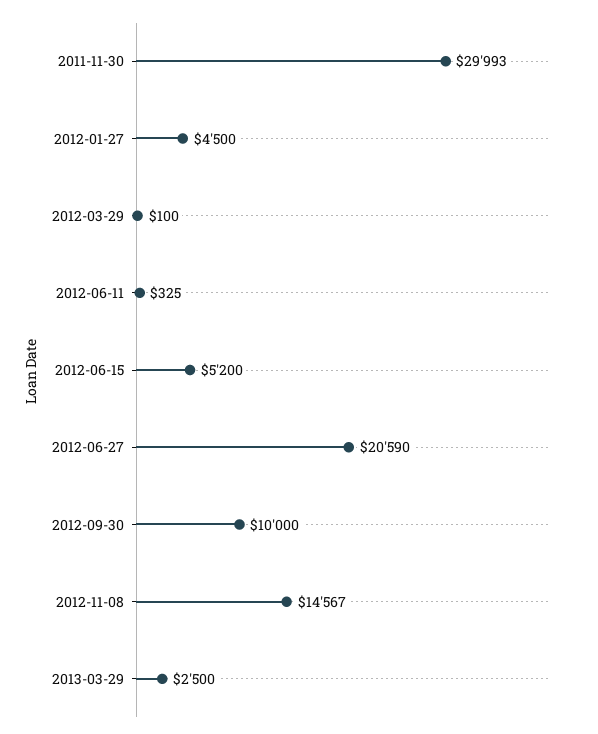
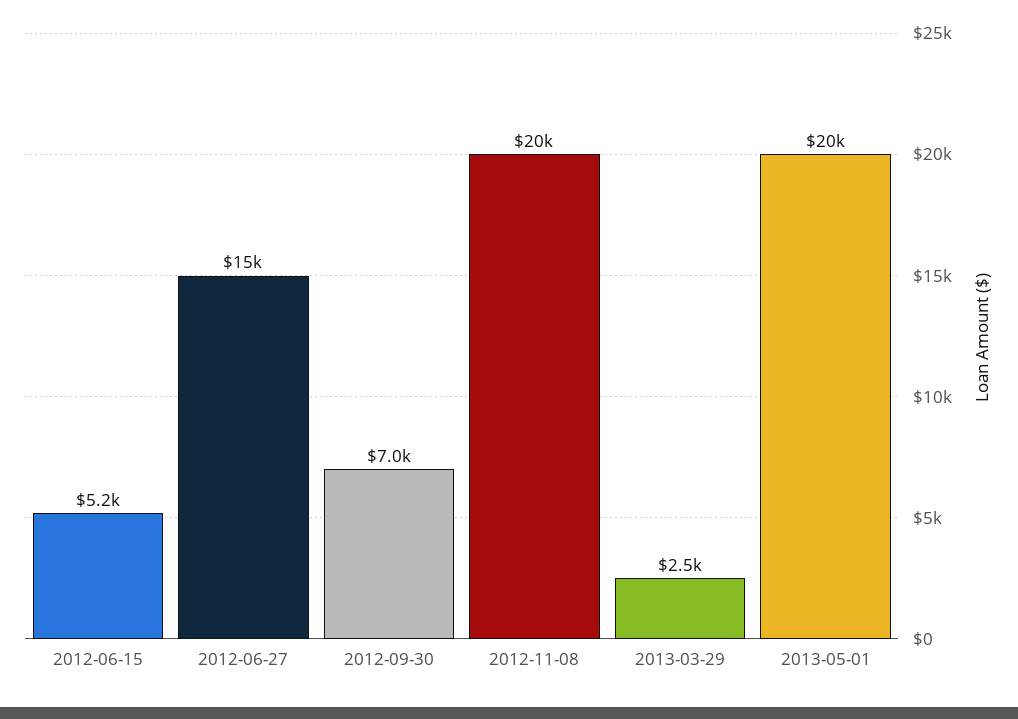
2011-11-30: 29993 -> none
2012-01-27: 4500 -> none
2012-03-29: 100 -> none
2012-06-11: 325 -> none
2012-06-27: 20590 -> 15000
2012-09-30: 10000 -> 7000
2012-11-08: 14567 -> 20000
2013-05-01: none -> 20000

